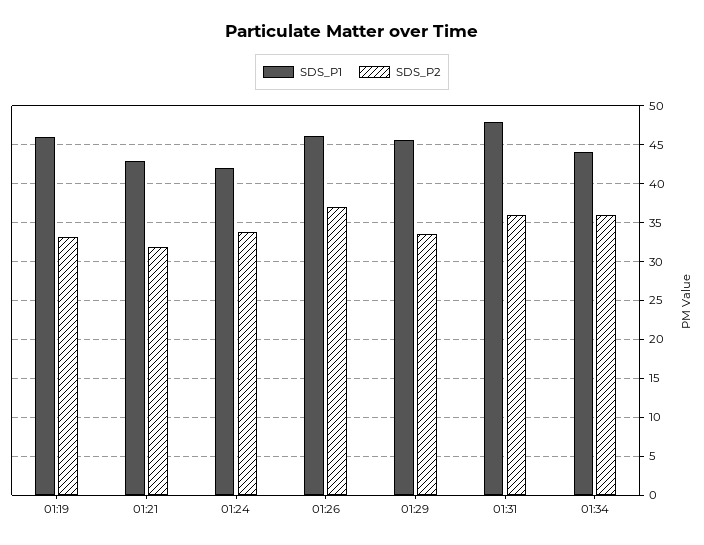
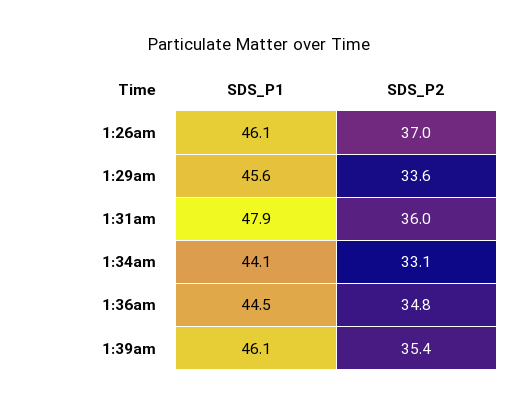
SDS_P1, 01:19: 46 -> none
SDS_P2, 01:19: 33 -> none
SDS_P1, 01:21: 43 -> none
SDS_P2, 01:21: 32 -> none
SDS_P1, 01:24: 42 -> none
SDS_P2, 01:24: 34 -> none
SDS_P2, 01:34: 36 -> 33.1
SDS_P1, 1:36am: none -> 44.5
SDS_P2, 1:36am: none -> 34.8
SDS_P1, 1:39am: none -> 46.1
SDS_P2, 1:39am: none -> 35.4

